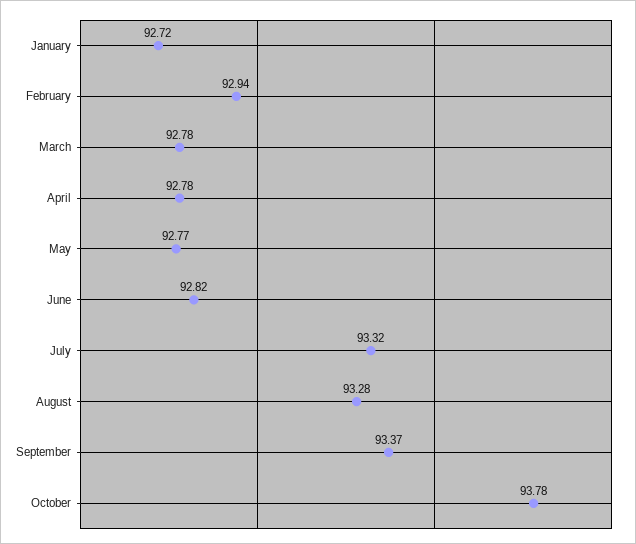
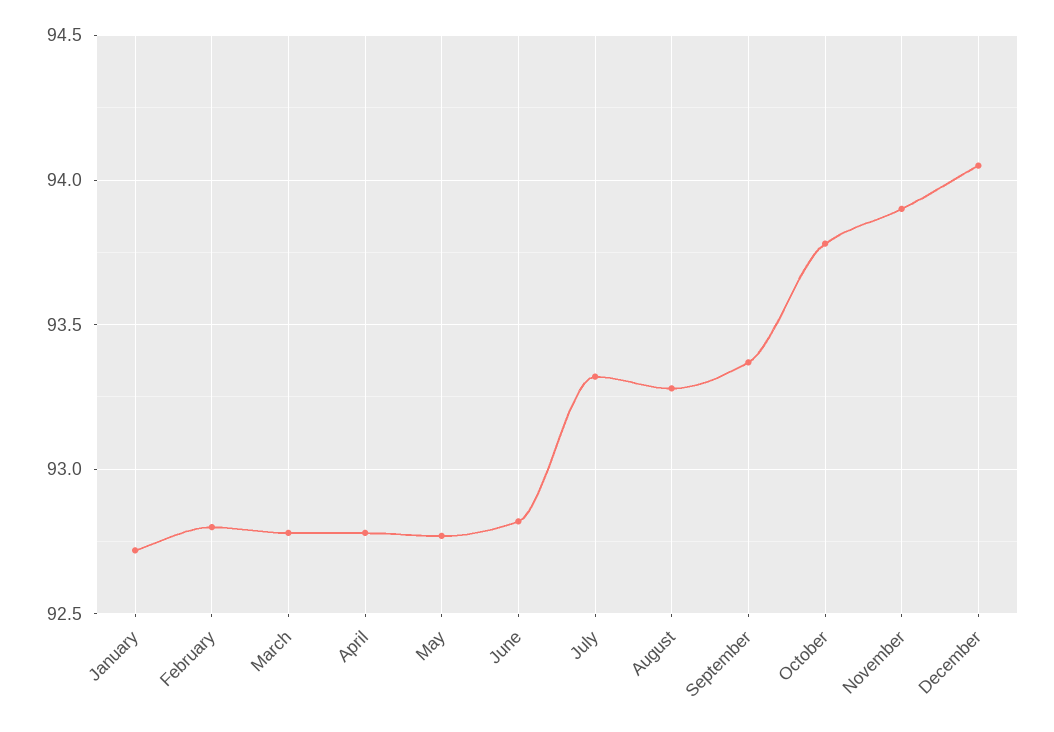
February: 92.94 -> 92.8
November: none -> 93.9
December: none -> 94.05

